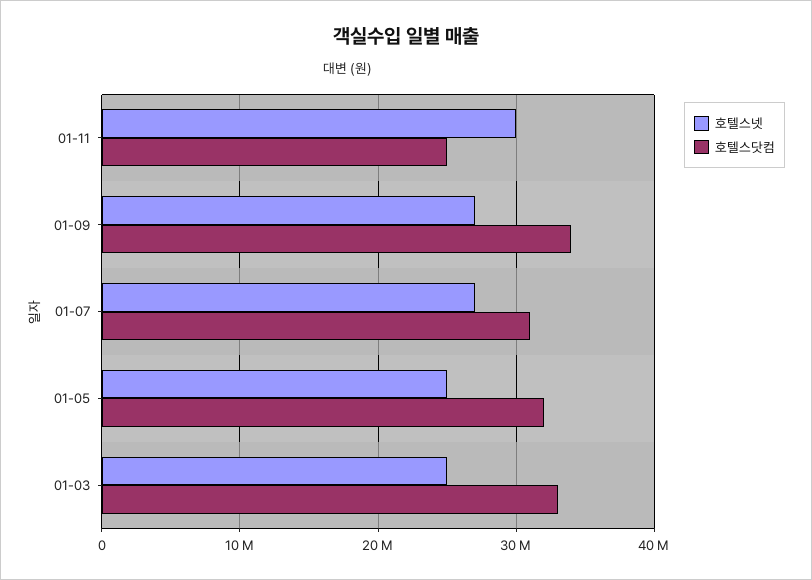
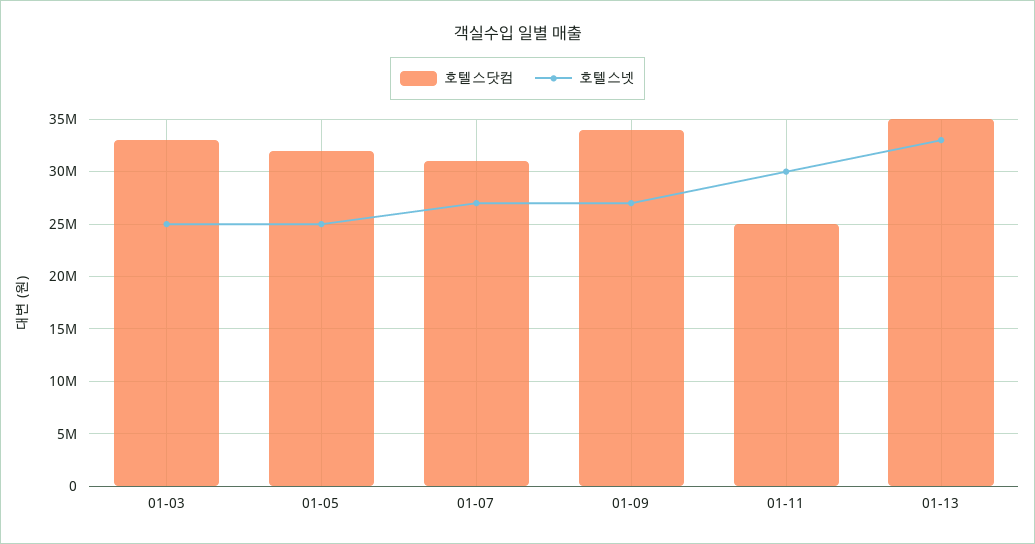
호텔스닷컴, 01-13: none -> 35000000
호텔스넷, 01-13: none -> 33000000

